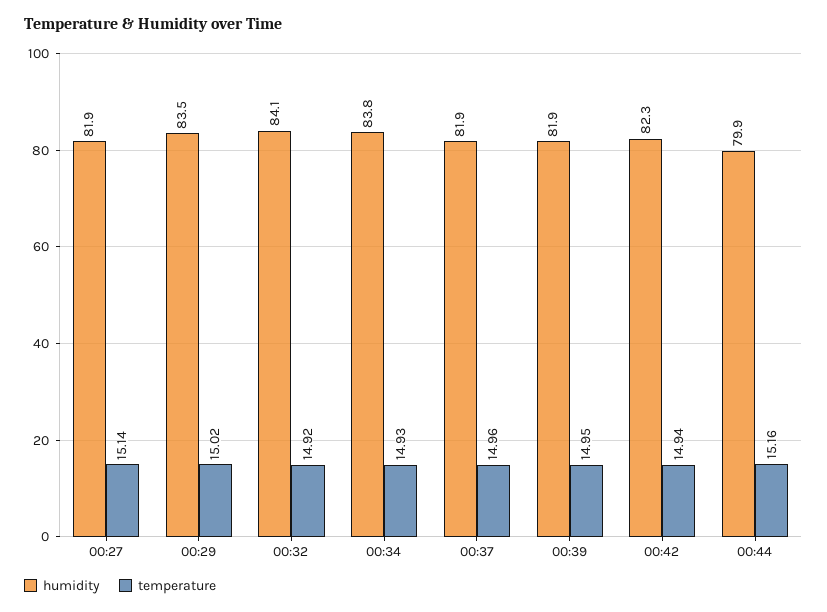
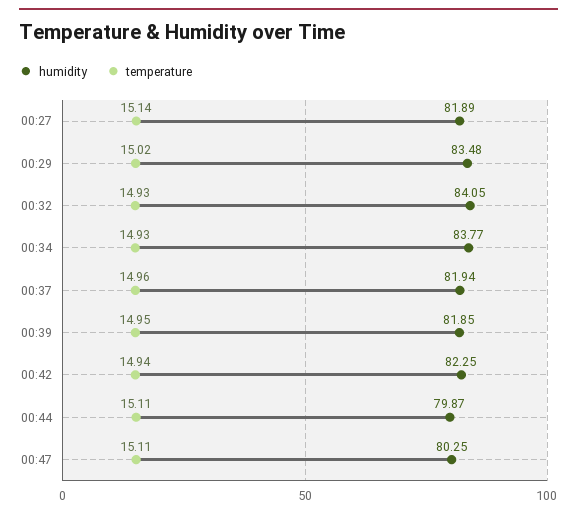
temperature, 00:32: 14.92 -> 14.93
temperature, 00:44: 15.16 -> 15.11
humidity, 00:47: none -> 80.25
temperature, 00:47: none -> 15.11

